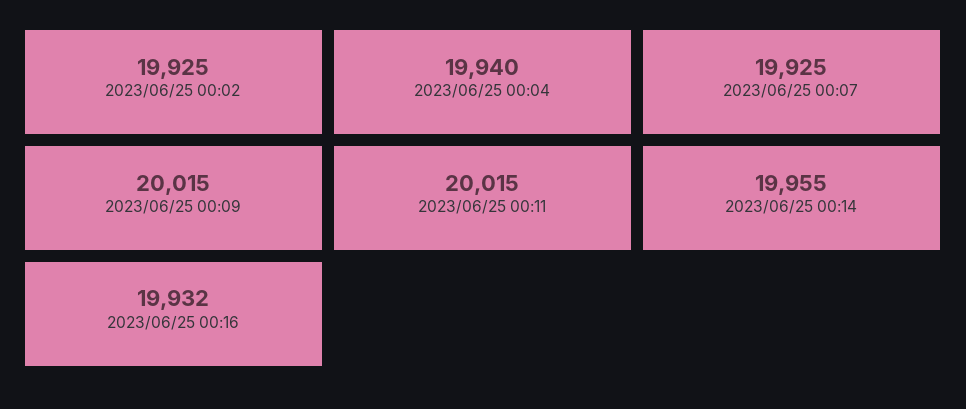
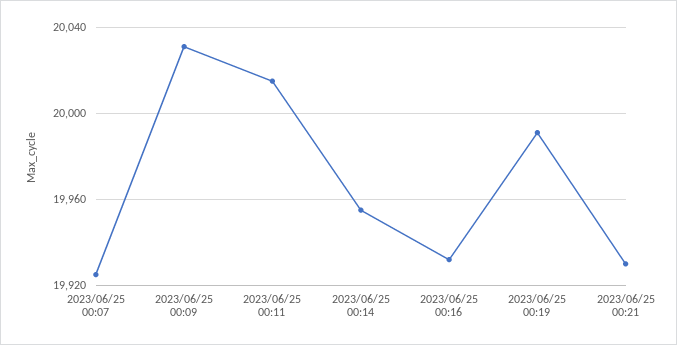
2023/06/25 00:02: 19925 -> none
2023/06/25 00:04: 19940 -> none
2023/06/25 00:09: 20015 -> 20030
2023/06/25 00:19: none -> 19990
2023/06/25 00:21: none -> 19930

